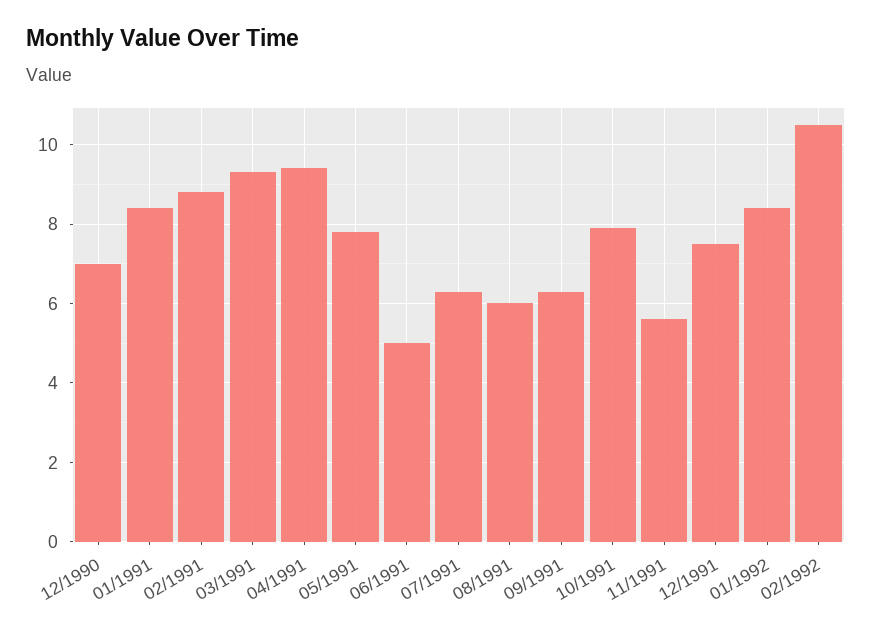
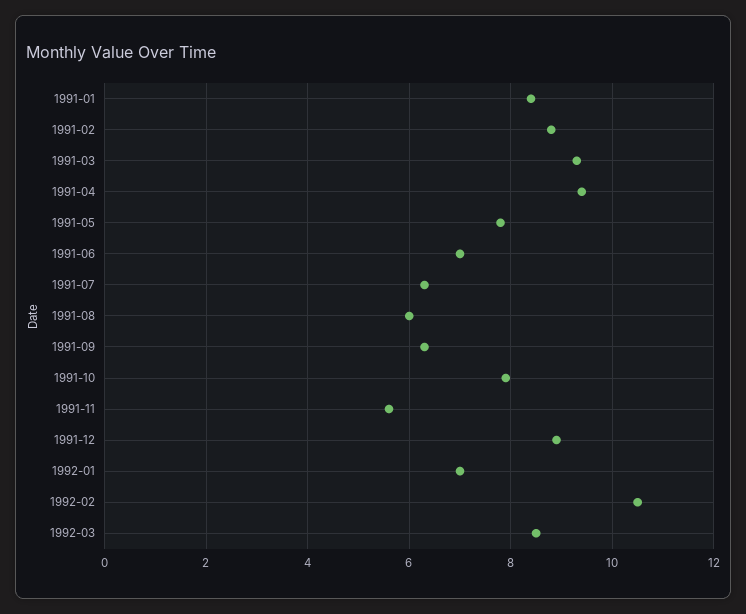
12/1990: 7 -> none
06/1991: 5 -> 7
12/1991: 7.5 -> 9
01/1992: 8.5 -> 7
1992-03: none -> 8.5

